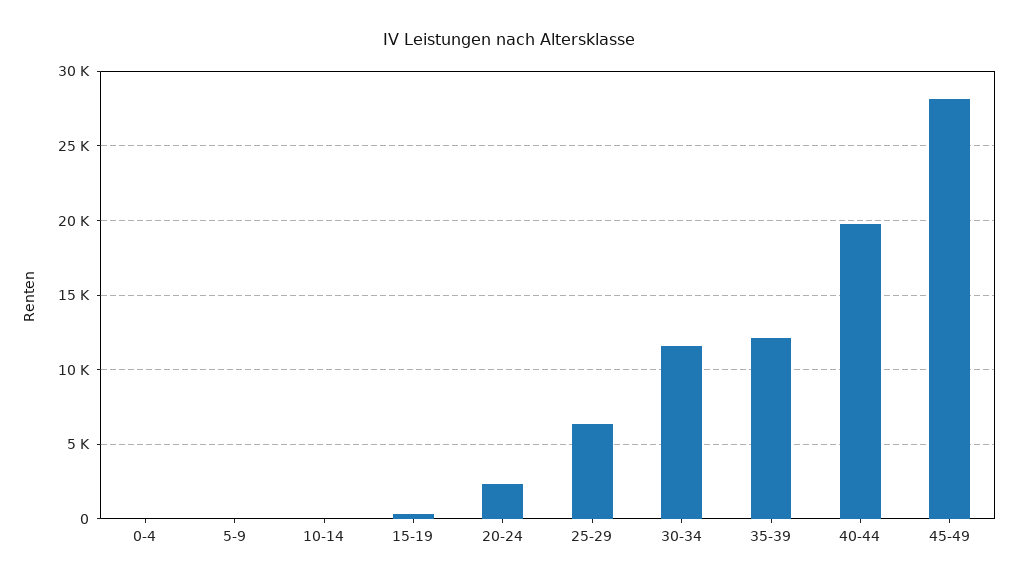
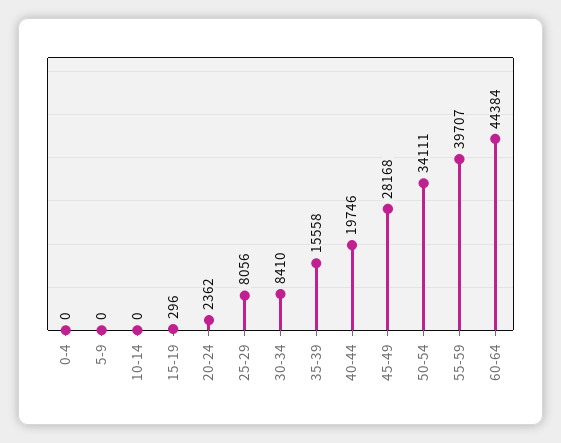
25-29: 6500 -> 8056
30-34: 11500 -> 8410
35-39: 12000 -> 15558
50-54: none -> 34111
55-59: none -> 39707
60-64: none -> 44384

